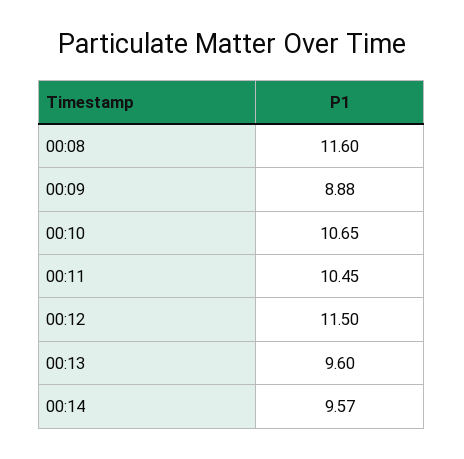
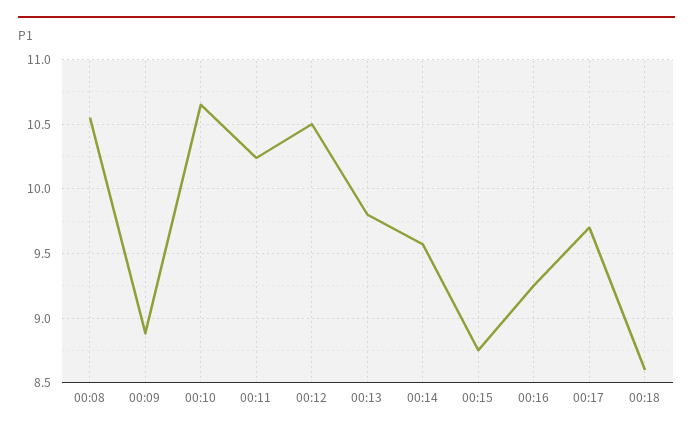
00:08: 11.6 -> 10.55
00:11: 10.45 -> 10.25
00:12: 11.5 -> 10.5
00:13: 9.6 -> 9.8
00:15: none -> 8.75
00:16: none -> 9.25
00:17: none -> 9.7
00:18: none -> 8.6

